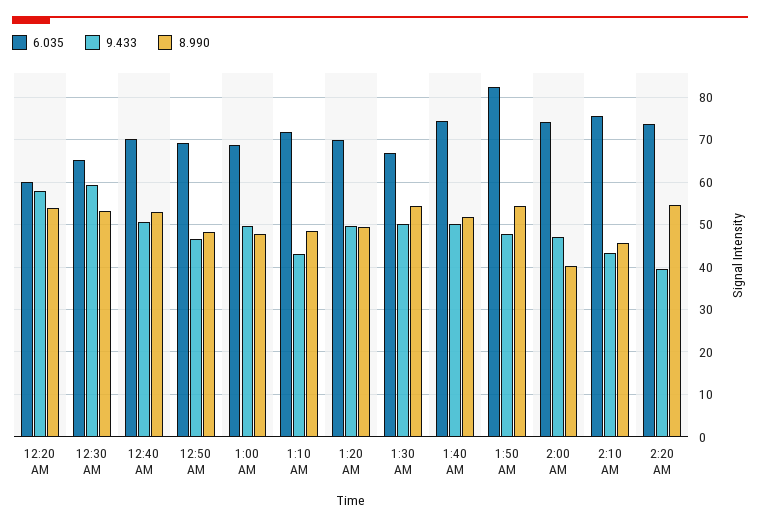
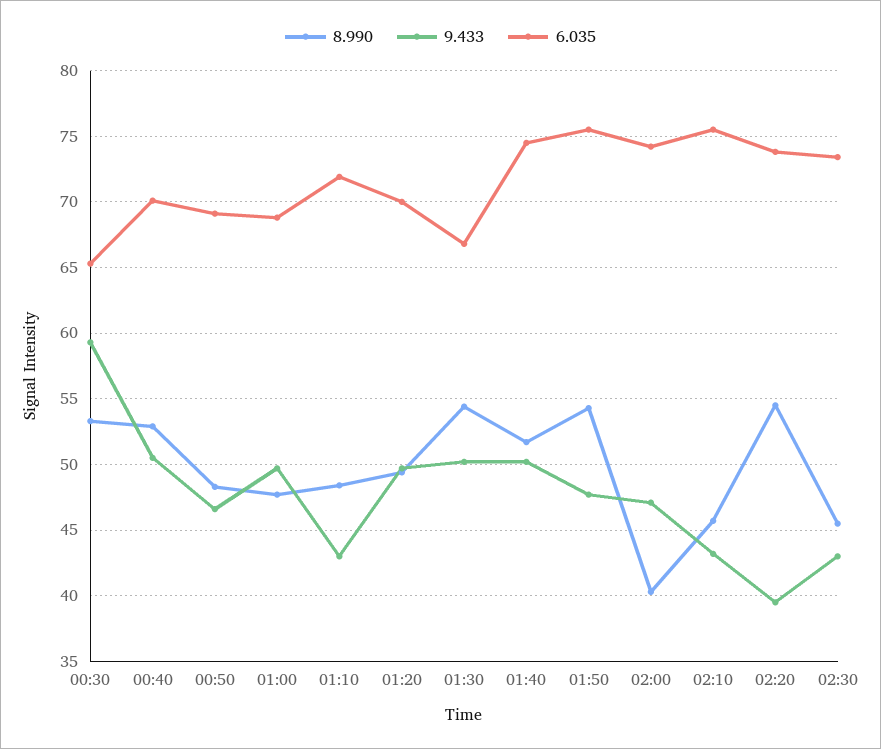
6.035, 12:20 AM: 60 -> none
9.433, 12:20 AM: 58 -> none
8.990, 12:20 AM: 54 -> none
6.035, 1:50 AM: 82 -> 75.5
8.990, 02:30: none -> 45.5
9.433, 02:30: none -> 43
6.035, 02:30: none -> 73.5

